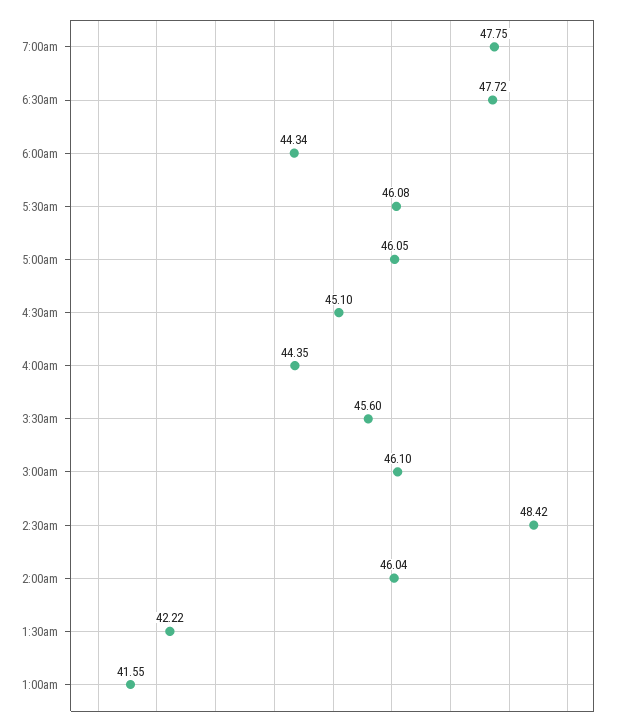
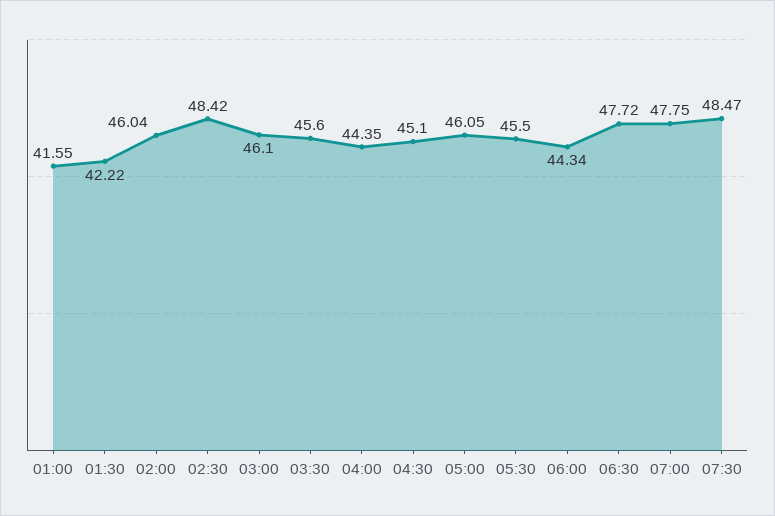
5:30am: 46.08 -> 45.5
07:30: none -> 48.47

